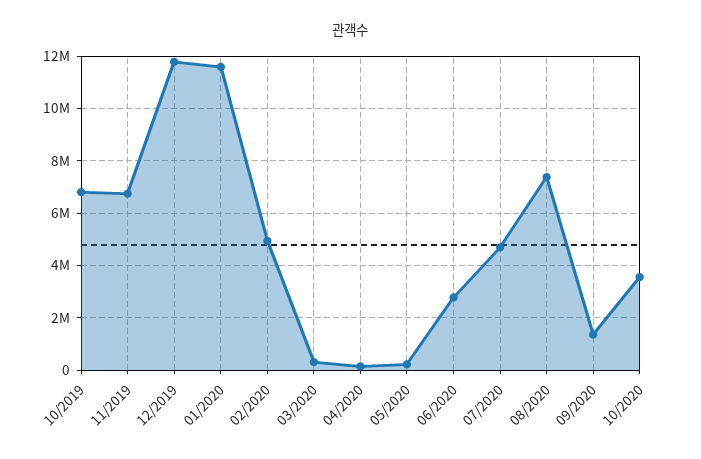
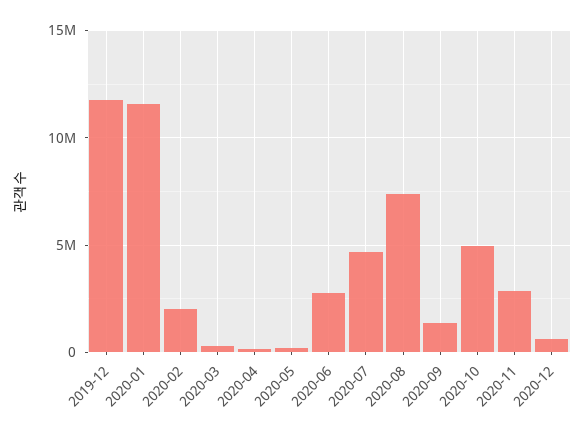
10/2019: 6750000 -> none
11/2019: 6750000 -> none
02/2020: 5000000 -> 2000000
10/2020: 3500000 -> 5000000
2020-11: none -> 3000000
2020-12: none -> 500000

